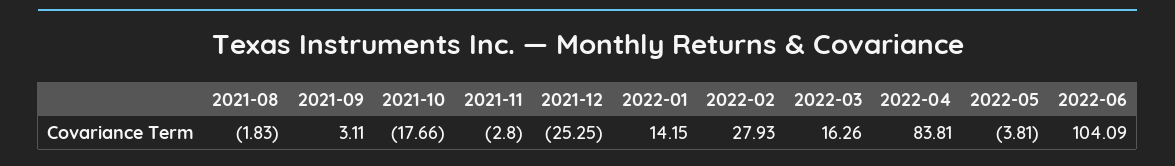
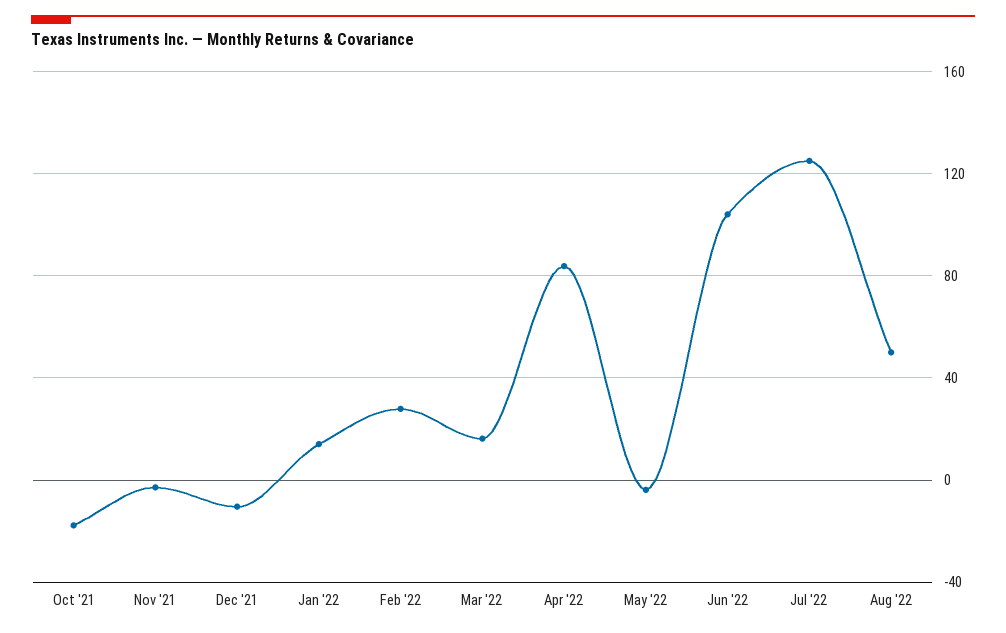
2021-08: -1.83 -> none
2021-09: 3.11 -> none
2021-12: -25.25 -> -10
Jul '22: none -> 125
Aug '22: none -> 50

